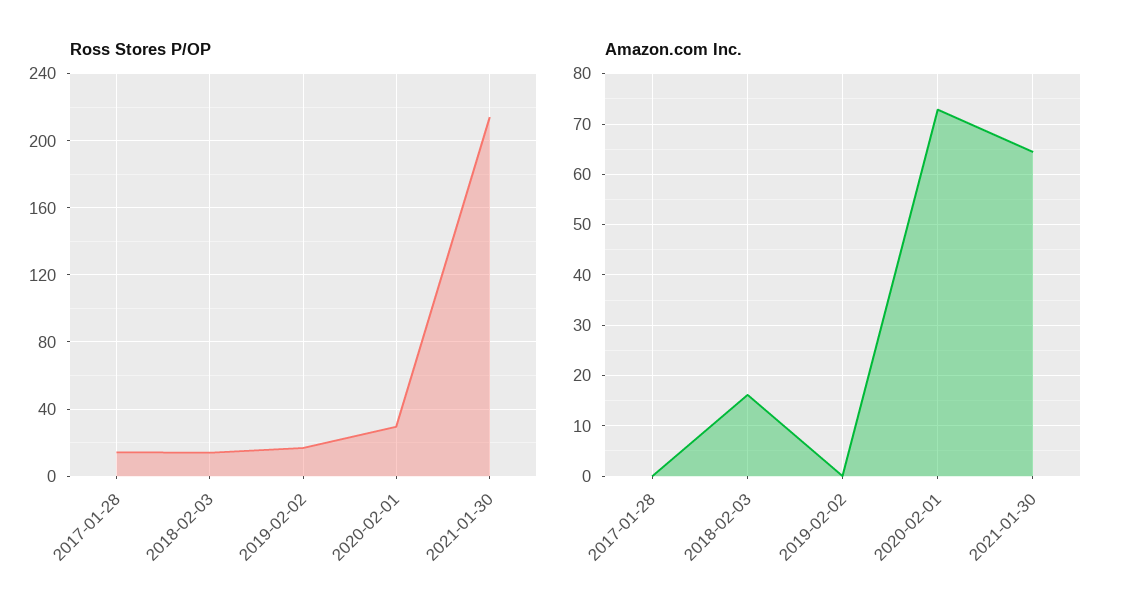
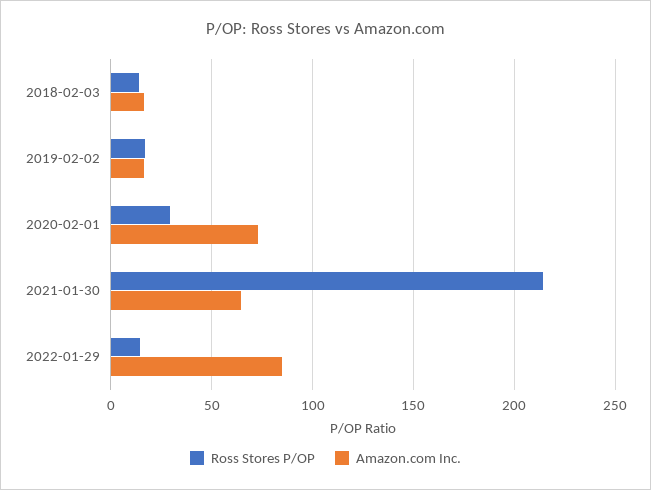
Ross Stores P/OP, 2017-01-28: 15 -> none
Amazon.com Inc., 2017-01-28: 0 -> none
Amazon.com Inc., 2019-02-02: 0 -> 15
Ross Stores P/OP, 2022-01-29: none -> 15
Amazon.com Inc., 2022-01-29: none -> 85

